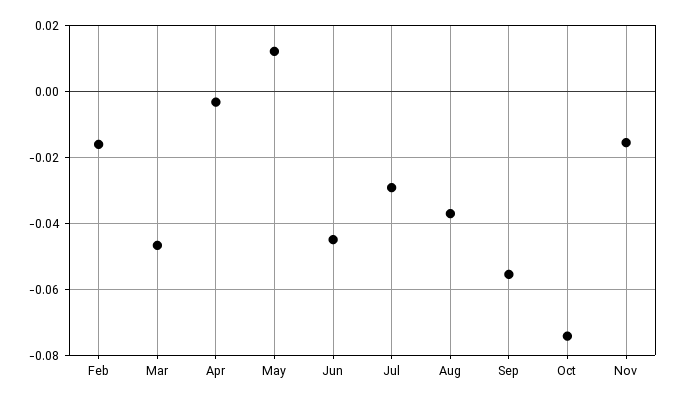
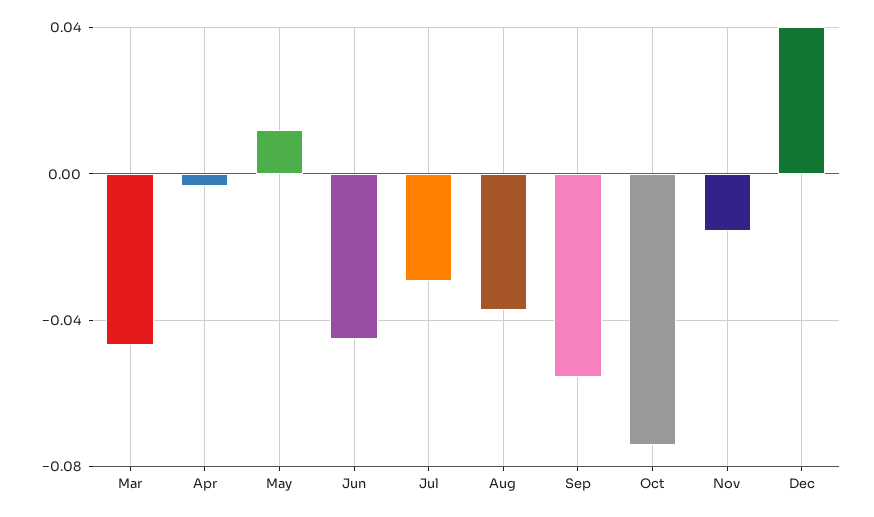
Feb: -0.016 -> none
Dec: none -> 0.04

